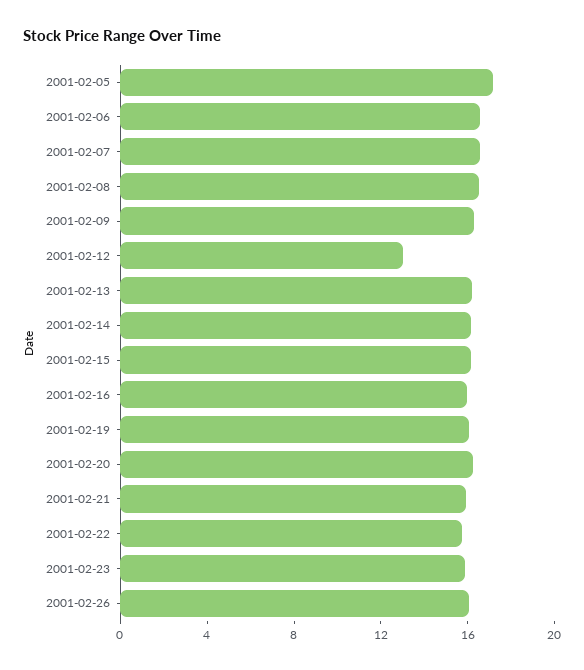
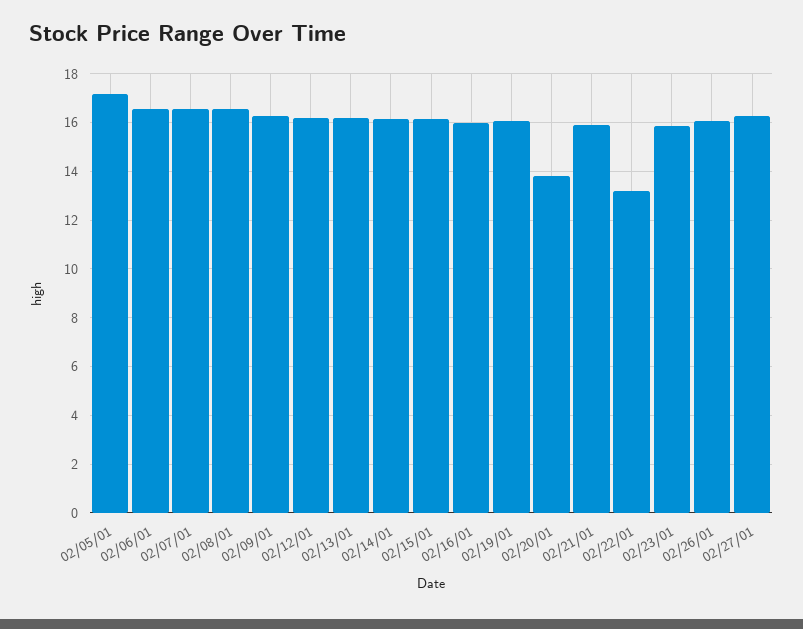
2001-02-12: 13 -> 16.25
2001-02-20: 16 -> 13.75
2001-02-22: 16 -> 13.25
02/27/01: none -> 16.25

